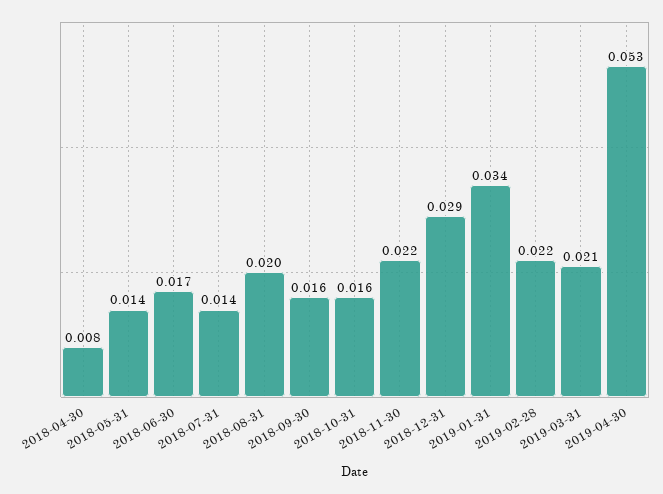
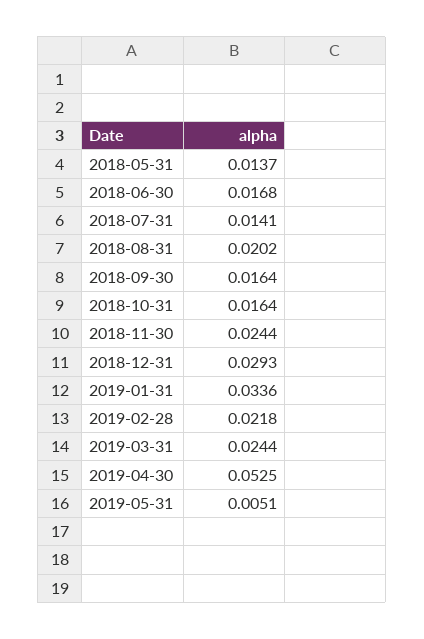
2018-04-30: 0.008 -> none
2018-11-30: 0.022 -> 0.0244
2019-03-31: 0.021 -> 0.0244
2019-05-31: none -> 0.0051

